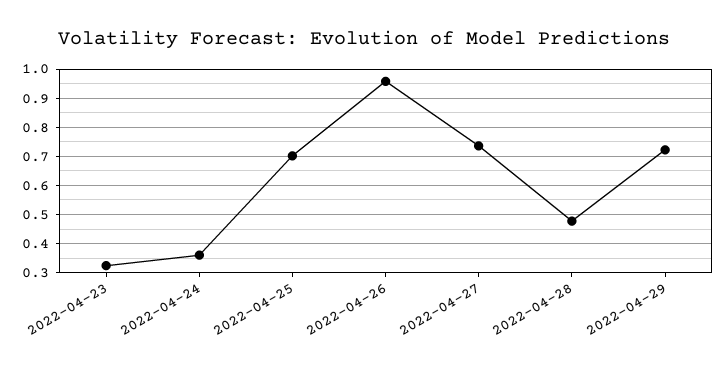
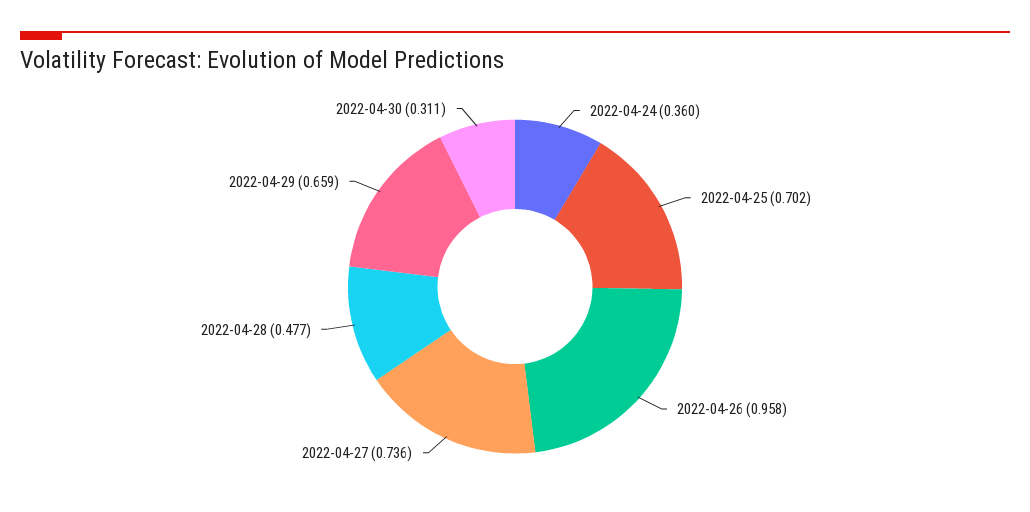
2022-04-23: 0.325 -> none
2022-04-29: 0.725 -> 0.659
2022-04-30: none -> 0.311

